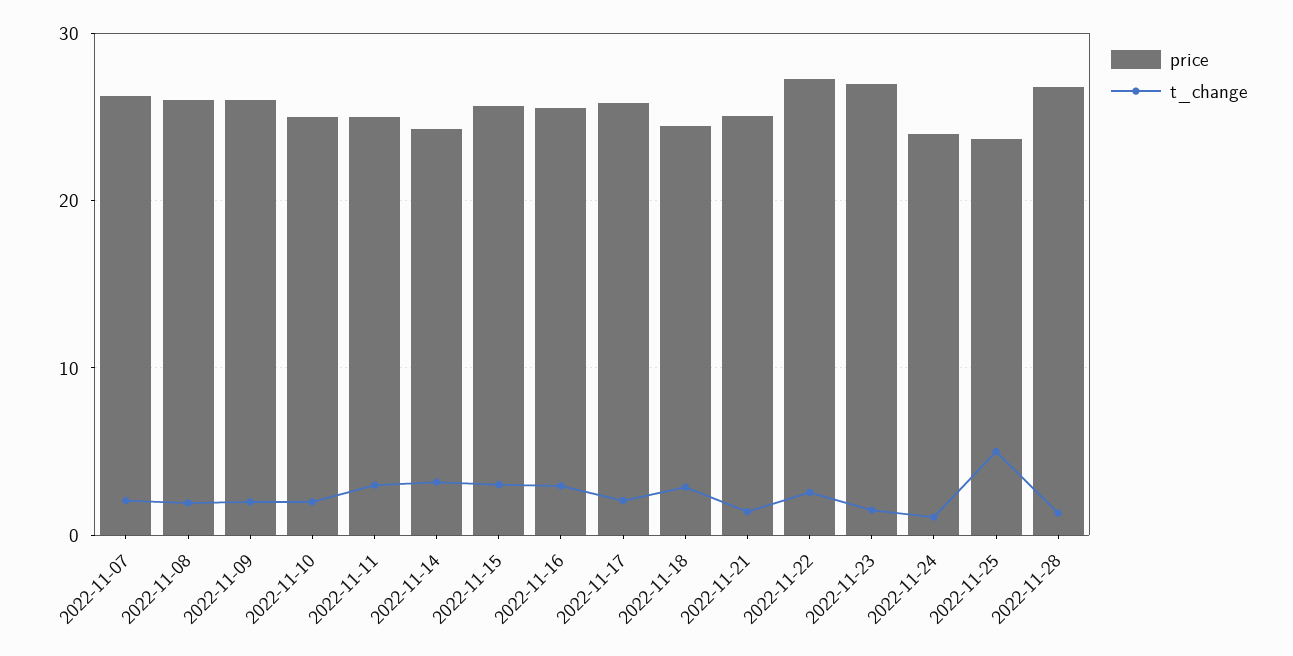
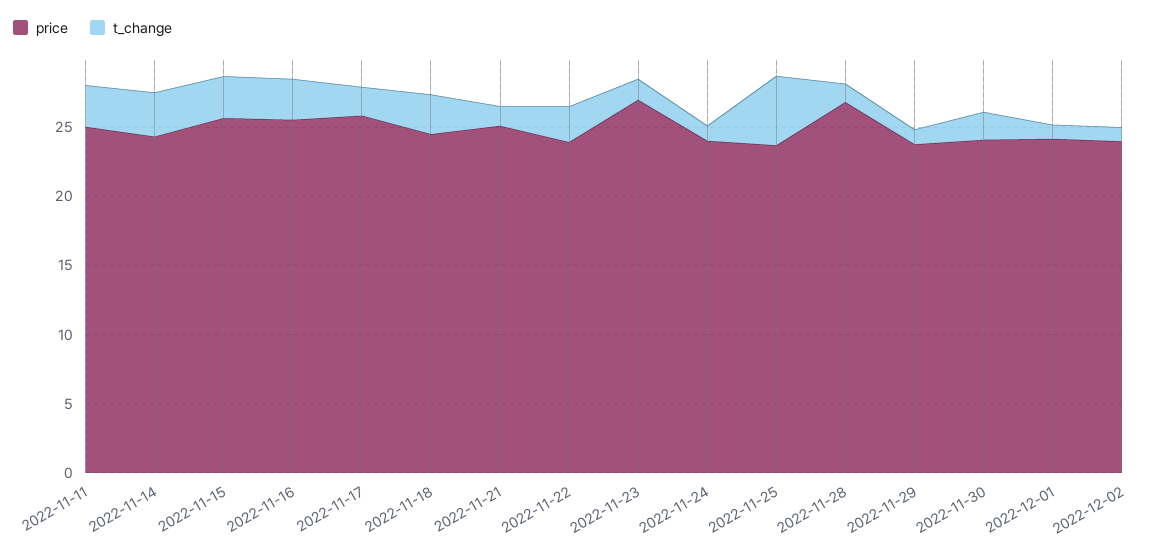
price, 2022-11-07: 26 -> none
t_change, 2022-11-07: 2 -> none
price, 2022-11-08: 26 -> none
t_change, 2022-11-08: 2 -> none
price, 2022-11-09: 26 -> none
t_change, 2022-11-09: 2 -> none
price, 2022-11-10: 25 -> none
t_change, 2022-11-10: 2 -> none
price, 2022-11-22: 27 -> 24
price, 2022-11-29: none -> 24
t_change, 2022-11-29: none -> 1
price, 2022-11-30: none -> 24
t_change, 2022-11-30: none -> 2
price, 2022-12-01: none -> 24
t_change, 2022-12-01: none -> 1
price, 2022-12-02: none -> 24
t_change, 2022-12-02: none -> 1

